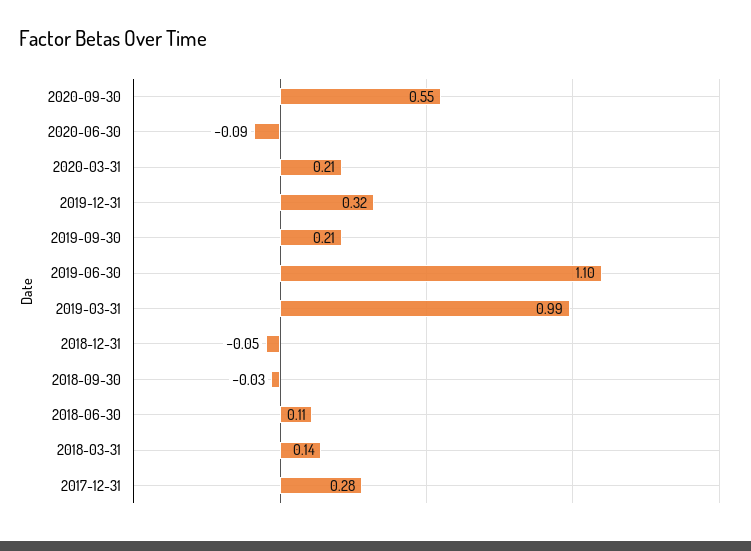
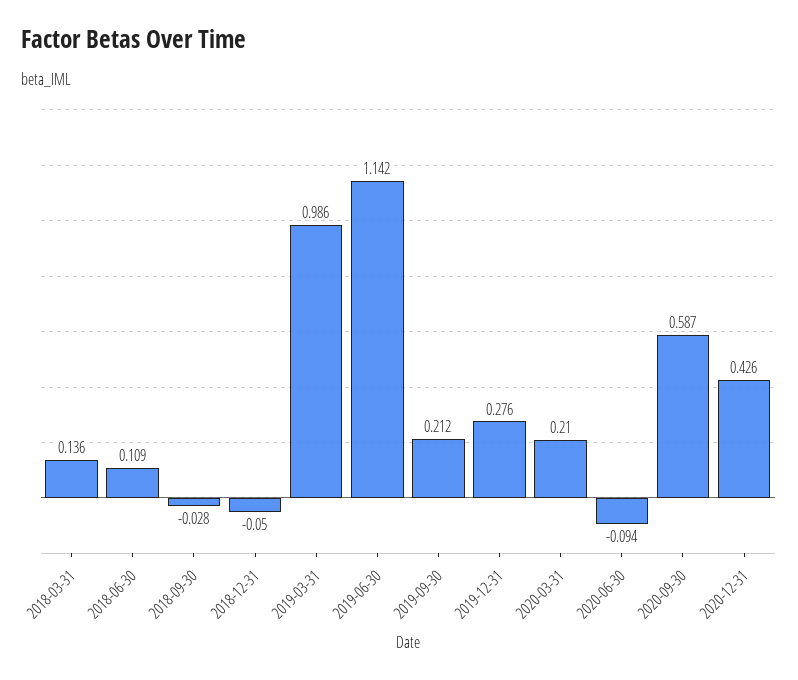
2020-09-30: 0.55 -> 0.587
2019-12-31: 0.32 -> 0.276
2019-06-30: 1.1 -> 1.142
2017-12-31: 0.28 -> none
2020-12-31: none -> 0.426

